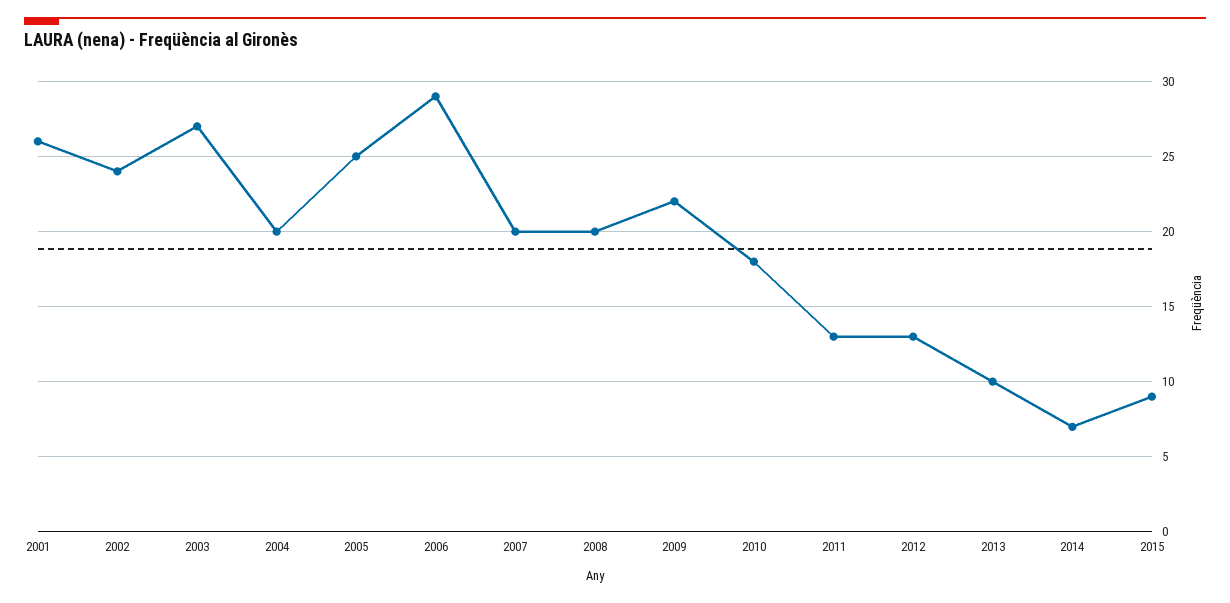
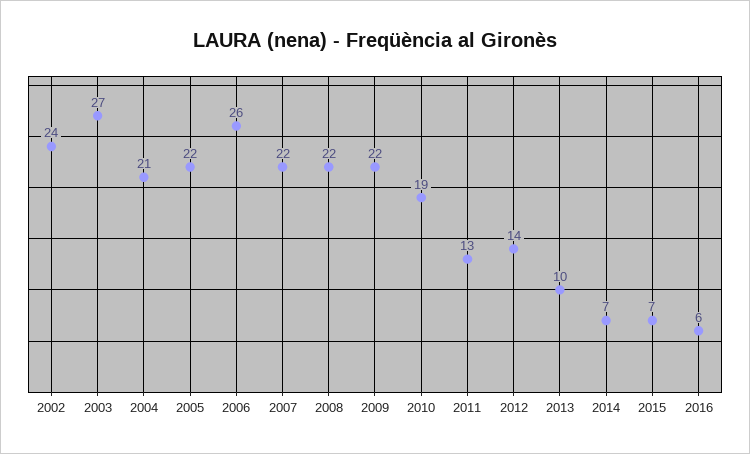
2001: 26 -> none
2004: 20 -> 21
2005: 25 -> 22
2006: 29 -> 26
2007: 20 -> 22
2008: 20 -> 22
2010: 18 -> 19
2012: 13 -> 14
2015: 9 -> 7
2016: none -> 6

